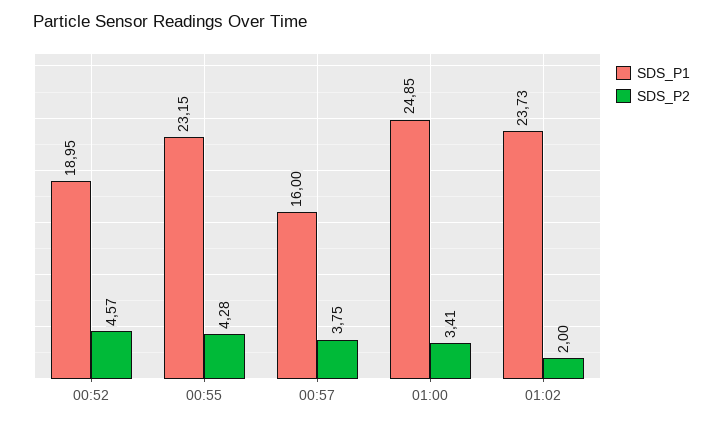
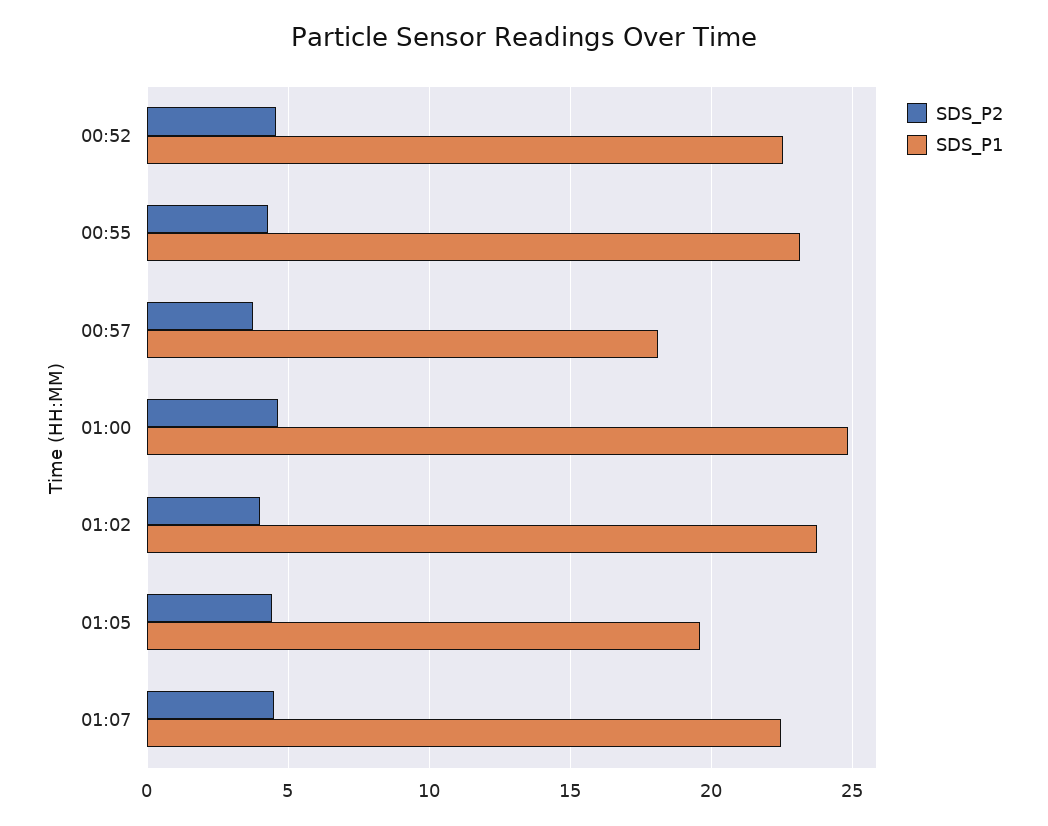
SDS_P1, 00:52: 18.95 -> 22.5
SDS_P1, 00:57: 16 -> 18
SDS_P2, 01:00: 3.41 -> 4.5
SDS_P2, 01:02: 2 -> 4
SDS_P2, 01:05: none -> 4.5
SDS_P1, 01:05: none -> 19.5
SDS_P2, 01:07: none -> 4.5
SDS_P1, 01:07: none -> 22.5

